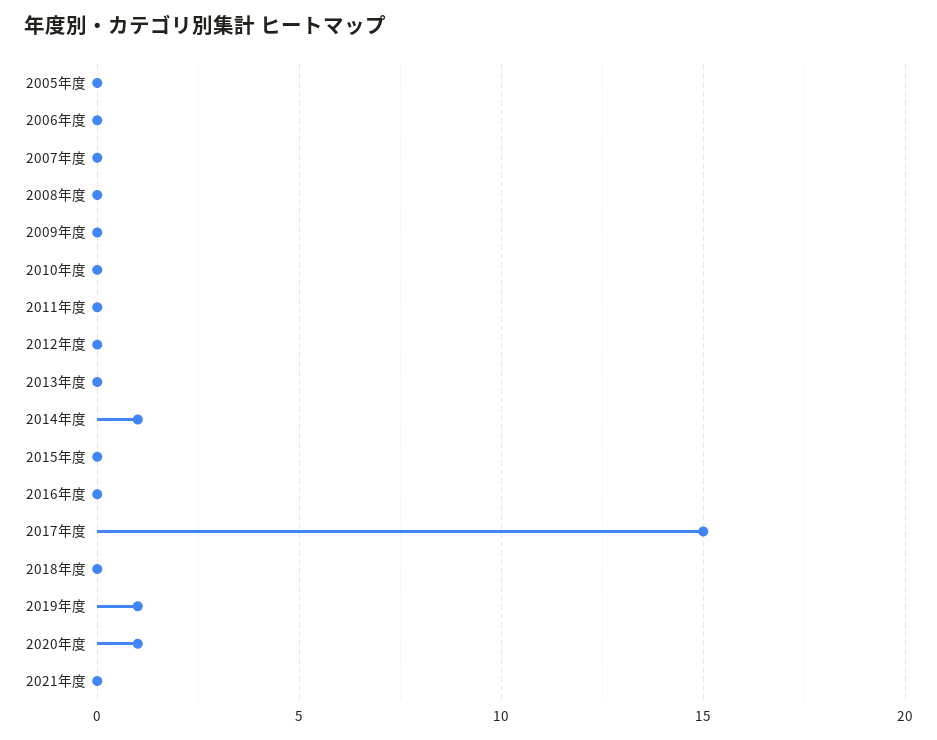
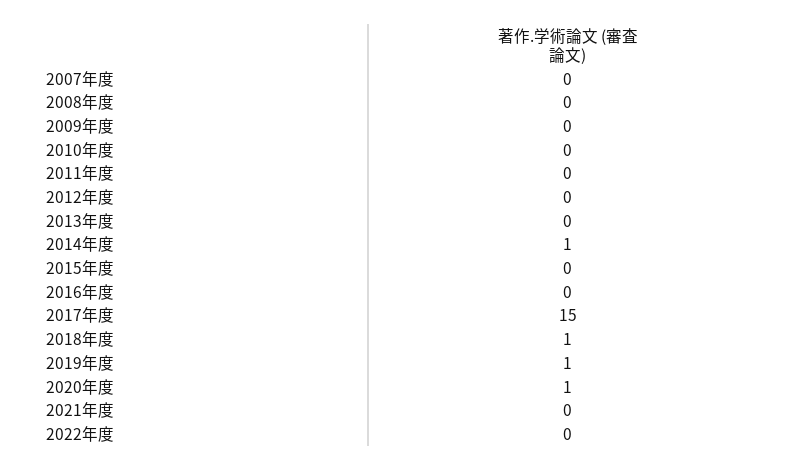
2005年度: 0 -> none
2006年度: 0 -> none
2018年度: 0 -> 1
2022年度: none -> 0

